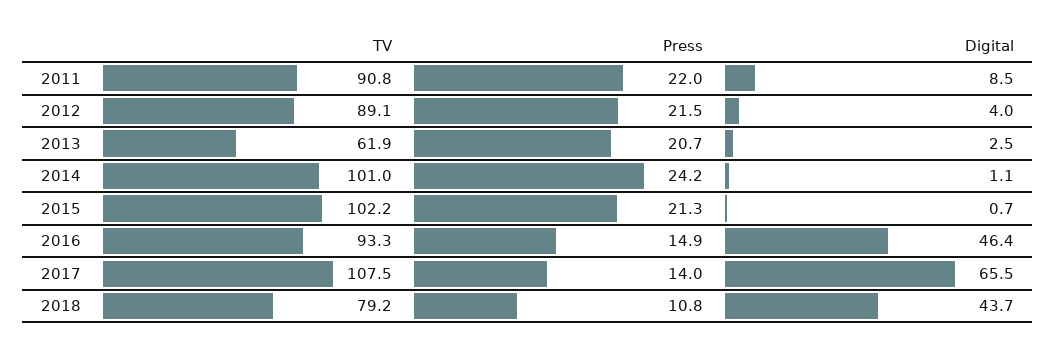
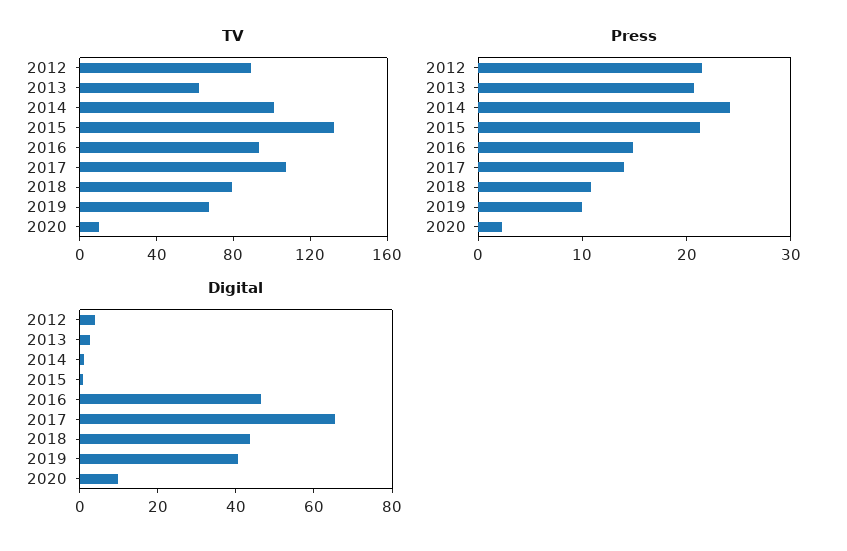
TV, 2011: 90.8 -> none
Press, 2011: 22 -> none
Digital, 2011: 8.5 -> none
TV, 2015: 102.2 -> 130
TV, 2019: none -> 70
TV, 2020: none -> 10
Press, 2019: none -> 10
Press, 2020: none -> 2
Digital, 2019: none -> 40
Digital, 2020: none -> 10

